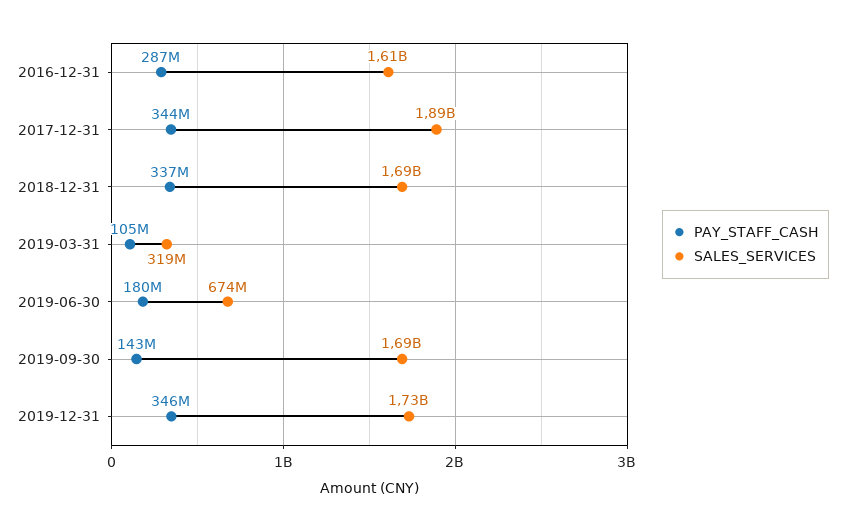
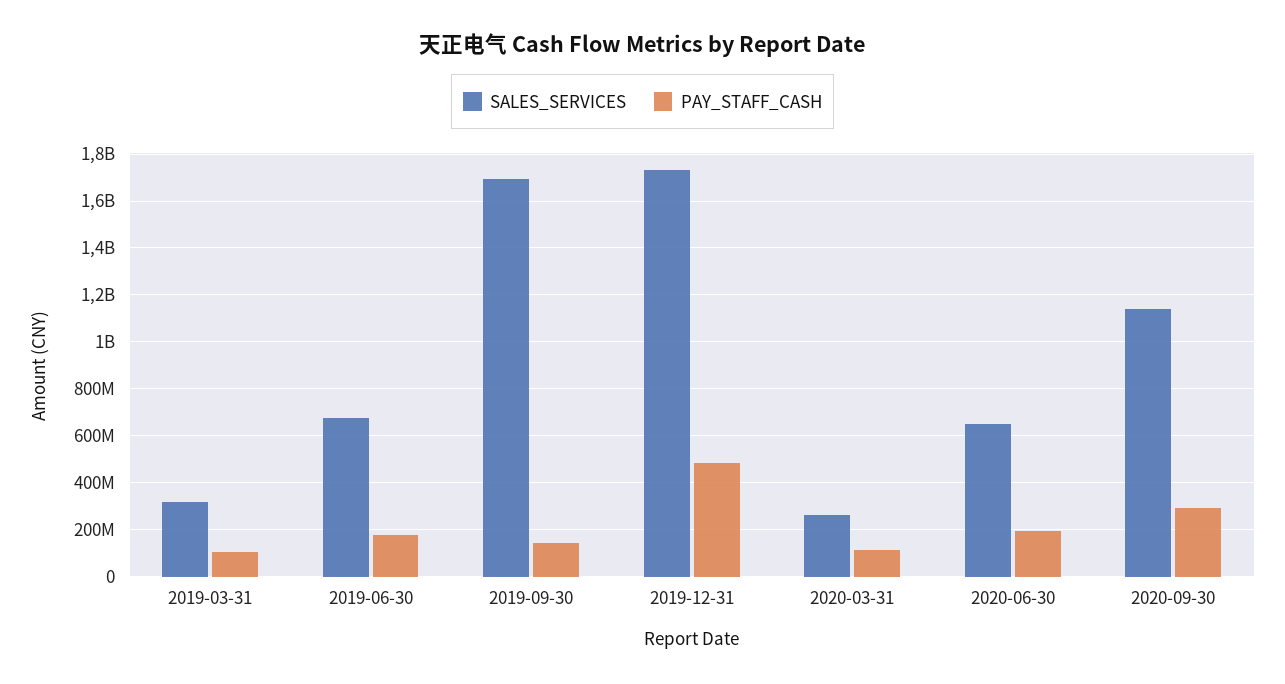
PAY_STAFF_CASH, 2016-12-31: 287000000 -> none
SALES_SERVICES, 2016-12-31: 1610000000 -> none
PAY_STAFF_CASH, 2017-12-31: 344000000 -> none
SALES_SERVICES, 2017-12-31: 1890000000 -> none
PAY_STAFF_CASH, 2018-12-31: 337000000 -> none
SALES_SERVICES, 2018-12-31: 1690000000 -> none
PAY_STAFF_CASH, 2019-12-31: 346000000 -> 500000000
SALES_SERVICES, 2020-03-31: none -> 250000000
PAY_STAFF_CASH, 2020-03-31: none -> 100000000
SALES_SERVICES, 2020-06-30: none -> 650000000
PAY_STAFF_CASH, 2020-06-30: none -> 200000000
SALES_SERVICES, 2020-09-30: none -> 1150000000
PAY_STAFF_CASH, 2020-09-30: none -> 300000000

